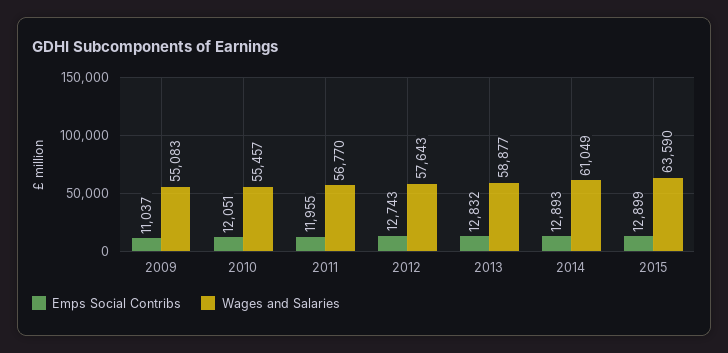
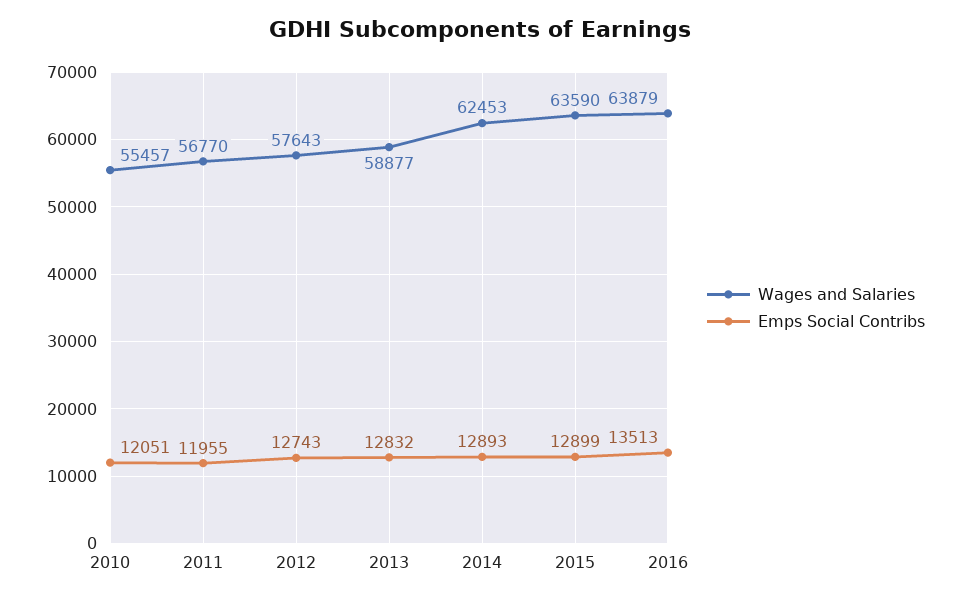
Emps Social Contribs, 2009: 11037 -> none
Wages and Salaries, 2009: 55083 -> none
Wages and Salaries, 2014: 61049 -> 62453
Wages and Salaries, 2016: none -> 63879
Emps Social Contribs, 2016: none -> 13513

